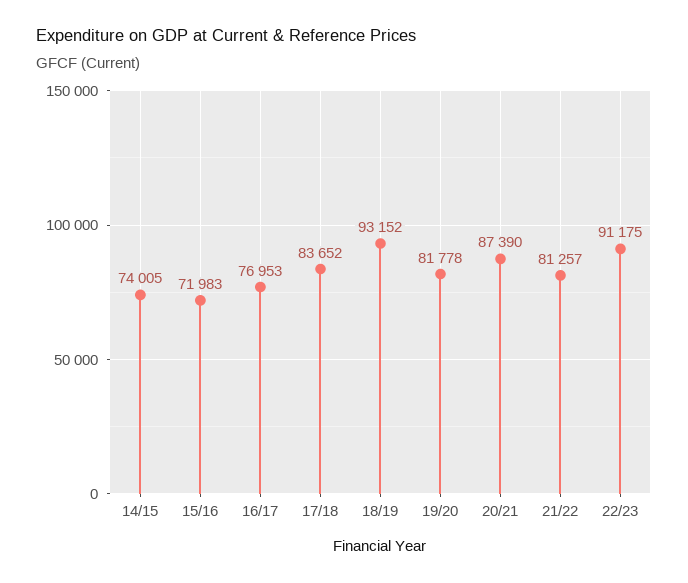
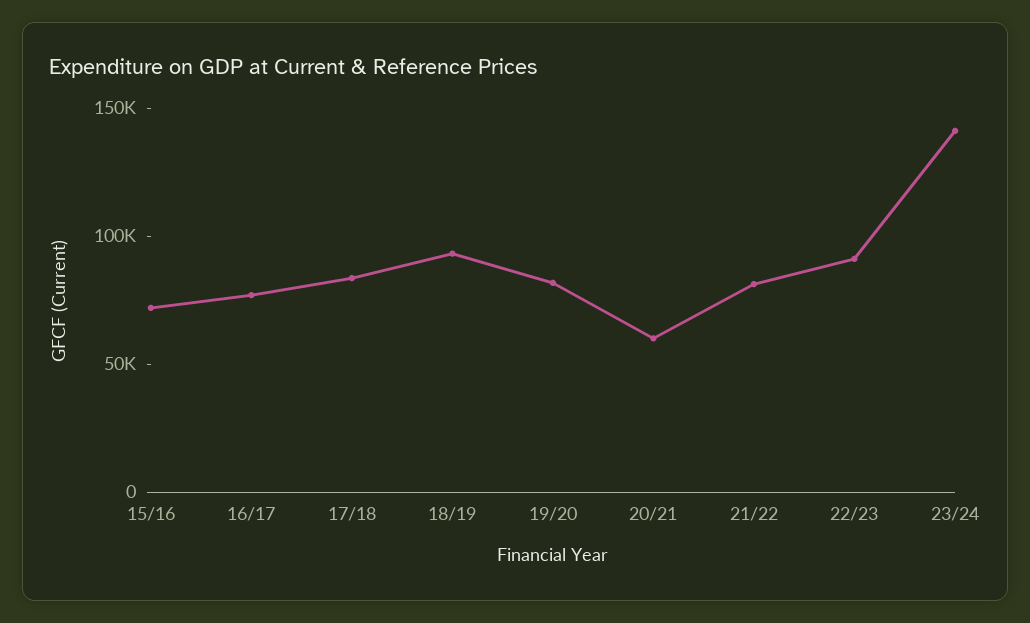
14/15: 74005 -> none
20/21: 87390 -> 60000
23/24: none -> 140000

